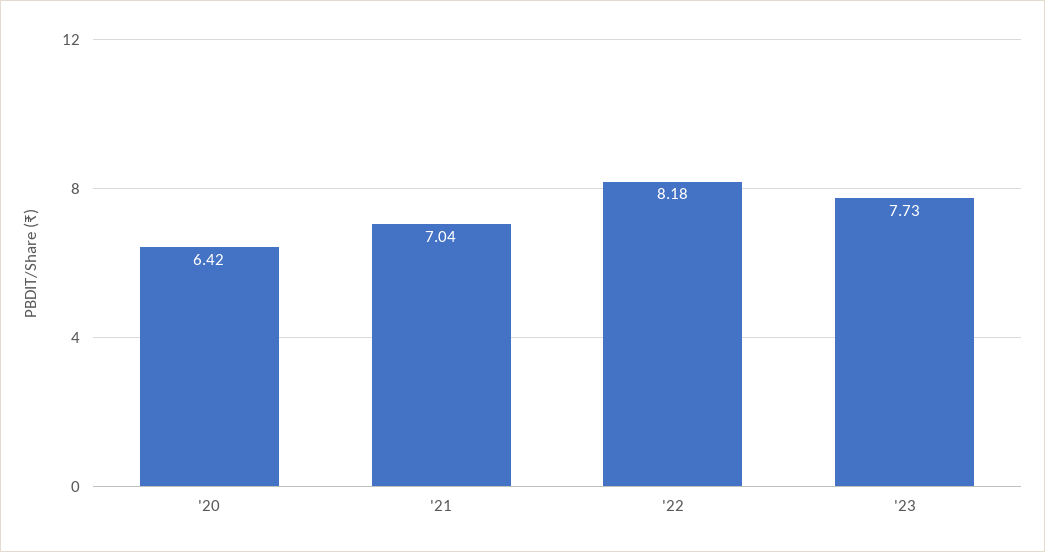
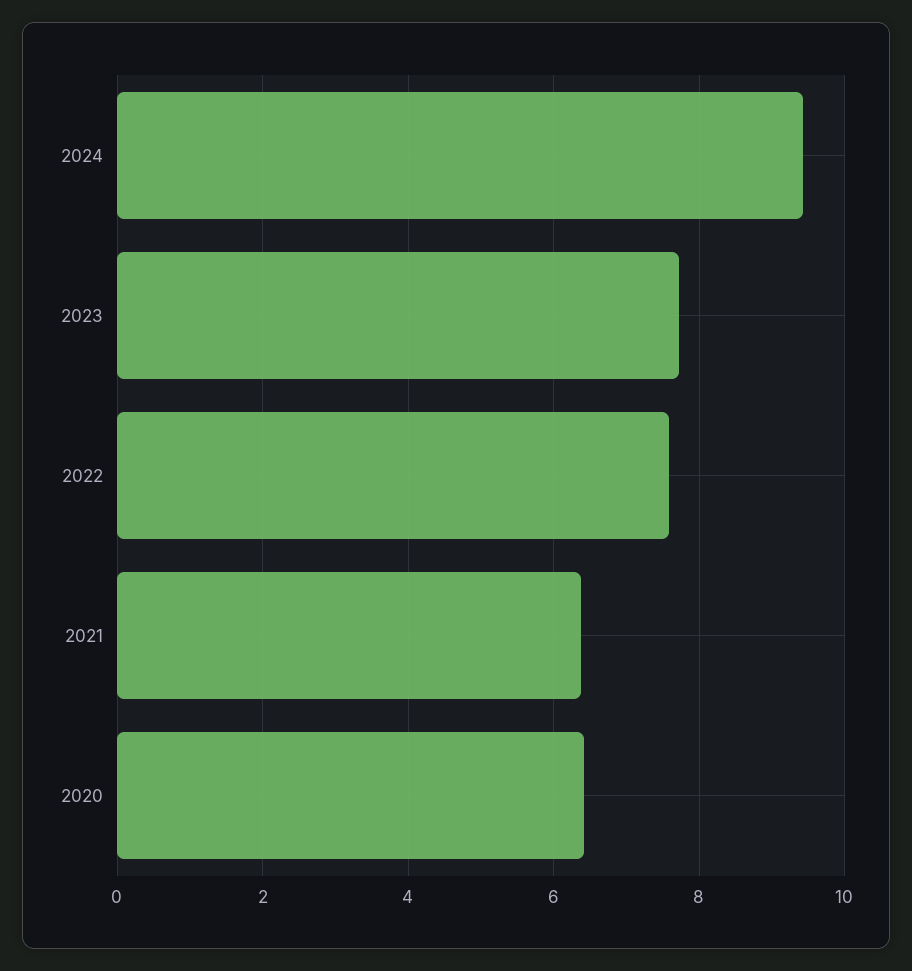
'21: 7.04 -> 6.4
'22: 8.18 -> 7.6
2024: none -> 9.4

